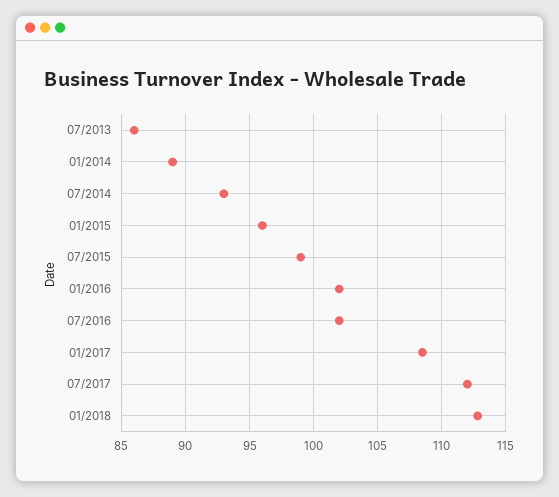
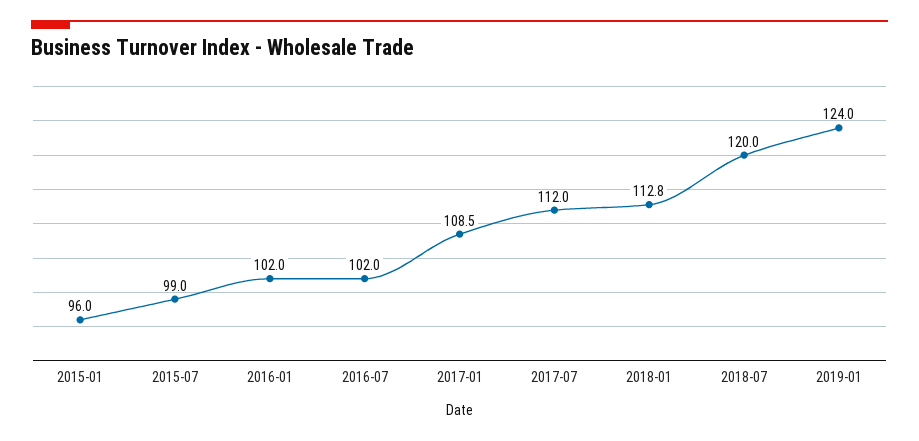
07/2013: 86 -> none
01/2014: 89 -> none
07/2014: 93 -> none
2018-07: none -> 120
2019-01: none -> 124

